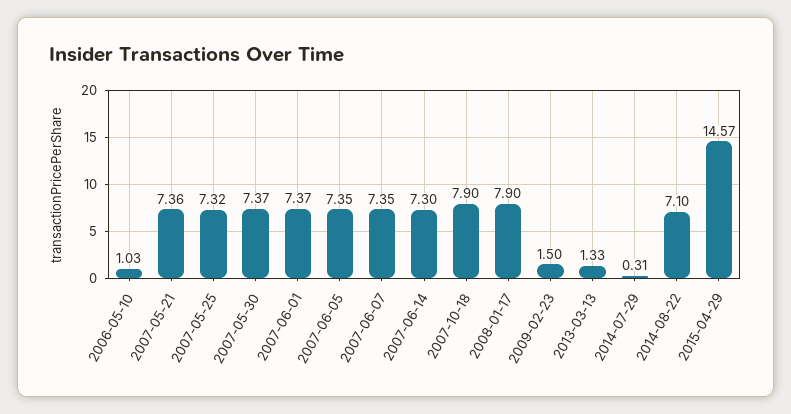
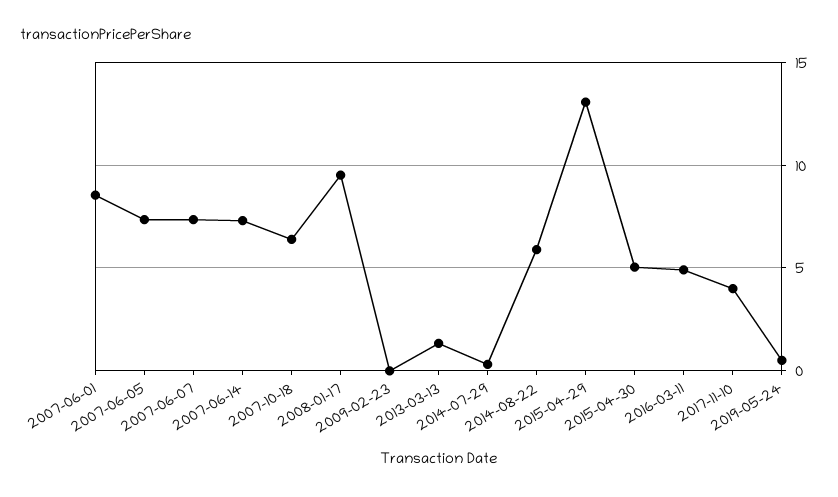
2006-05-10: 1.03 -> none
2007-05-21: 7.36 -> none
2007-05-25: 7.32 -> none
2007-05-30: 7.37 -> none
2007-06-01: 7.37 -> 8.5
2007-10-18: 7.9 -> 6.5
2008-01-17: 7.9 -> 9.5
2009-02-23: 1.5 -> 0
2014-08-22: 7.1 -> 6
2015-04-29: 14.57 -> 13
2015-04-30: none -> 5
2016-03-11: none -> 5
2017-11-10: none -> 4
2019-05-24: none -> 0.5

